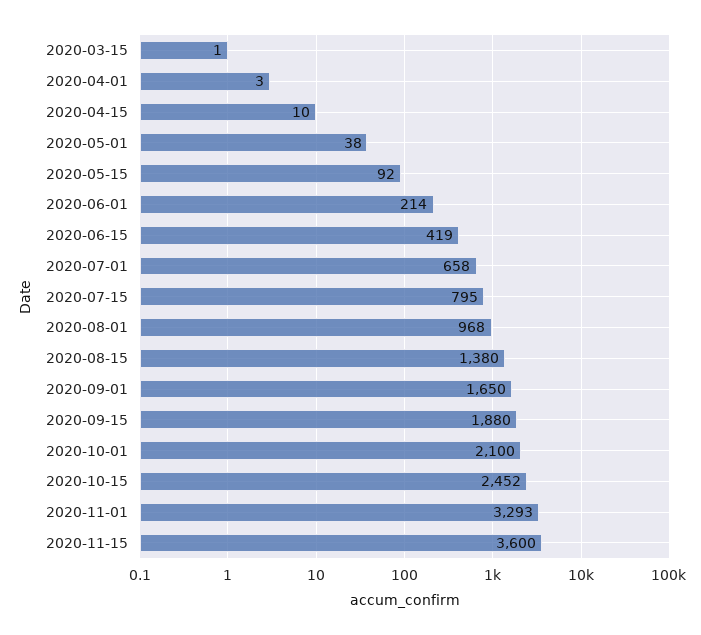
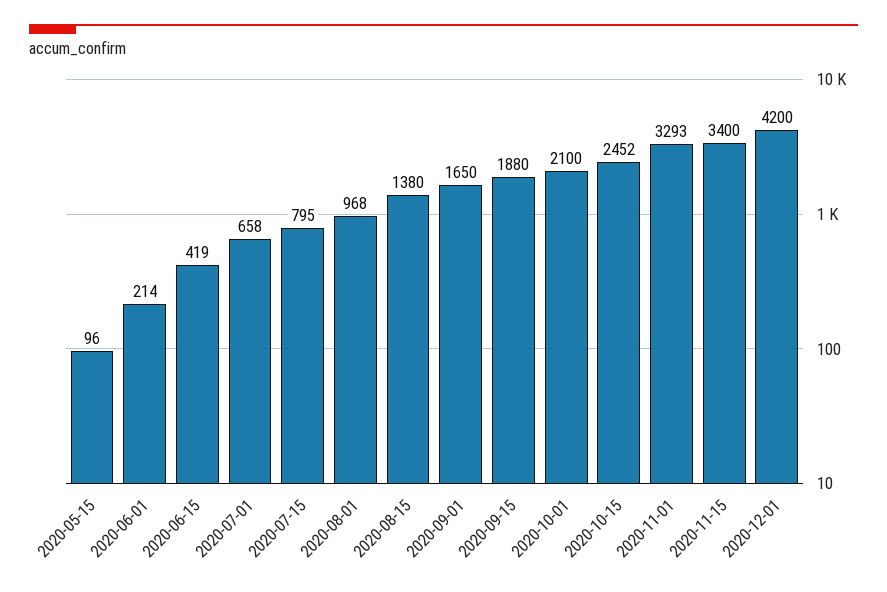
2020-03-15: 1 -> none
2020-04-01: 3 -> none
2020-04-15: 10 -> none
2020-05-01: 38 -> none
2020-05-15: 92 -> 96
2020-11-15: 3600 -> 3400
2020-12-01: none -> 4200

